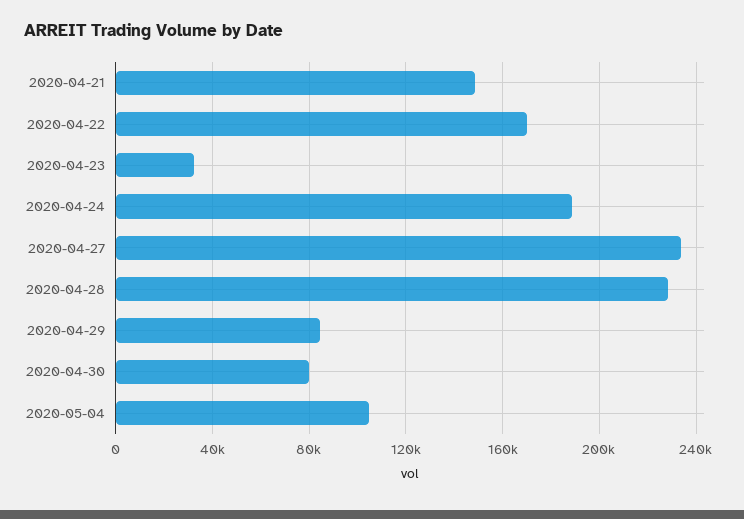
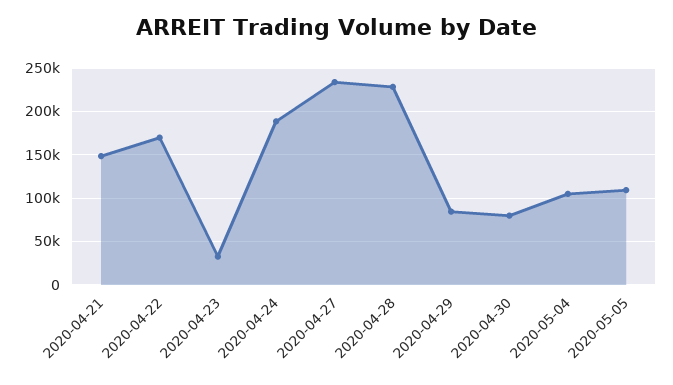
2020-05-05: none -> 110000

